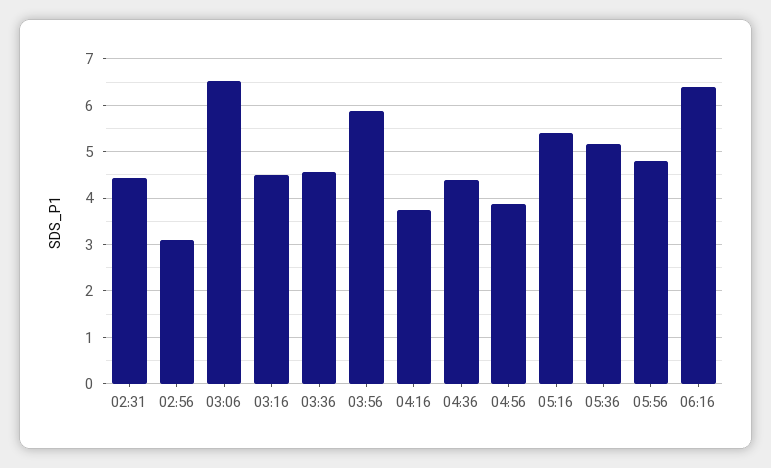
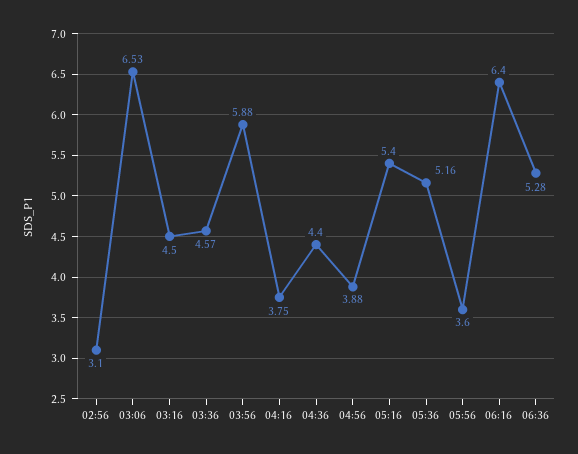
02:31: 4.4 -> none
05:56: 4.8 -> 3.6
06:36: none -> 5.28

